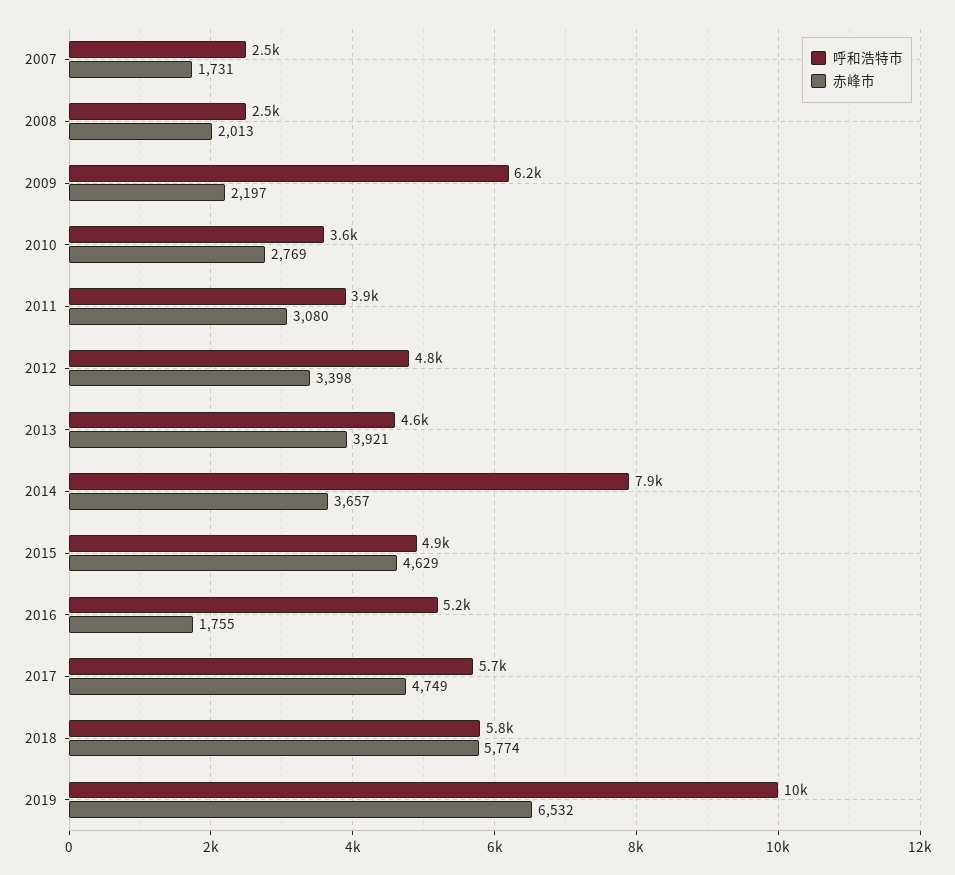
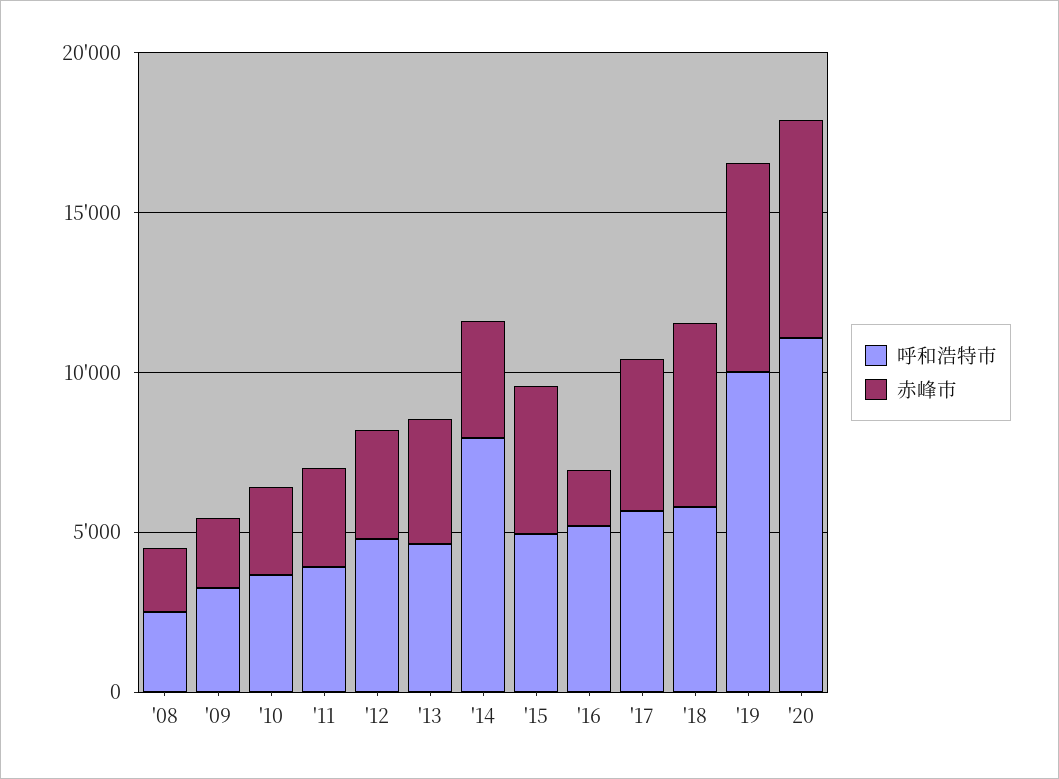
呼和浩特市, 2007: 2500 -> none
赤峰市, 2007: 1731 -> none
呼和浩特市, 2009: 6200 -> 3000
呼和浩特市, '20: none -> 11000
赤峰市, '20: none -> 7000

